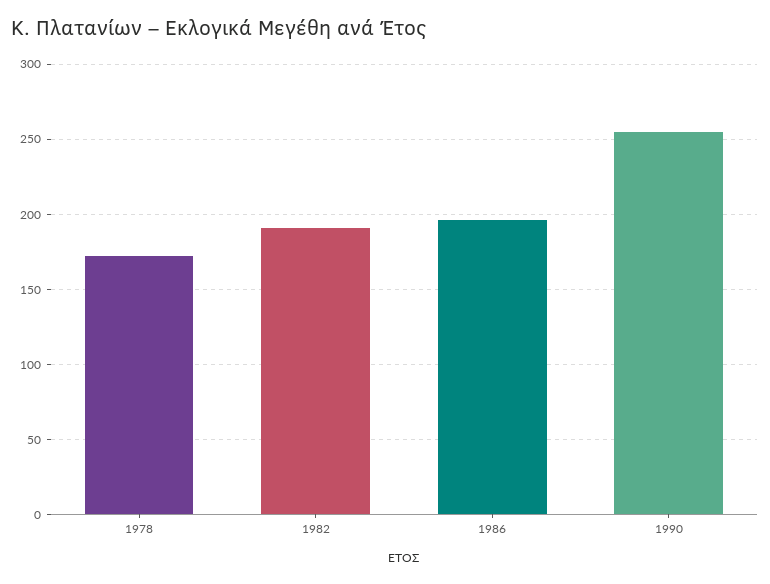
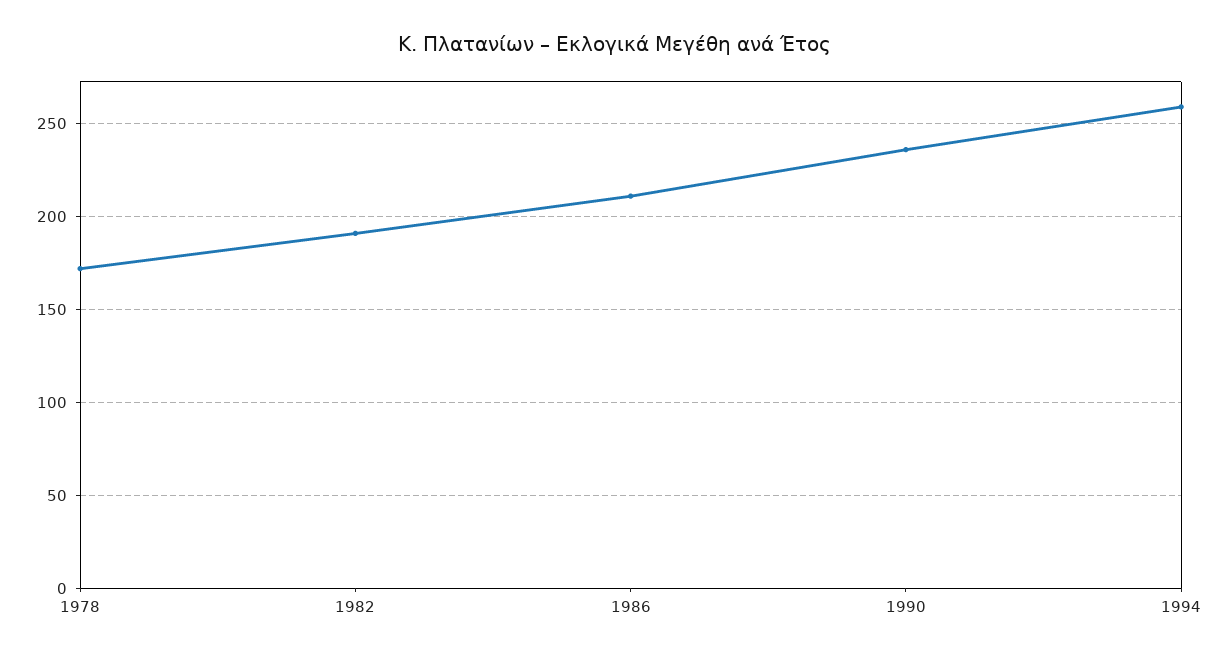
1986: 195 -> 210
1990: 255 -> 235
1994: none -> 260

